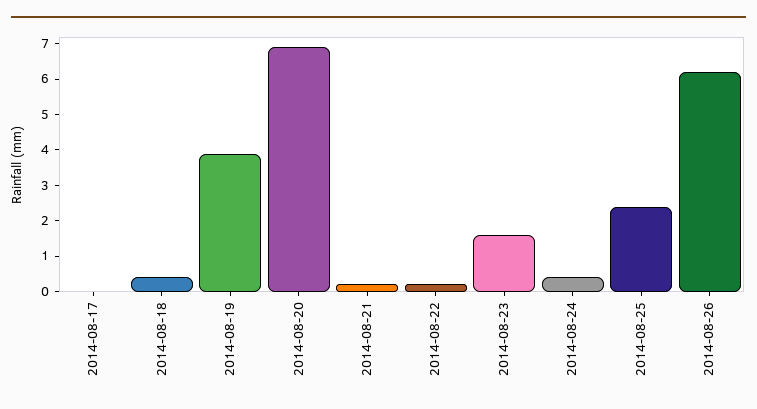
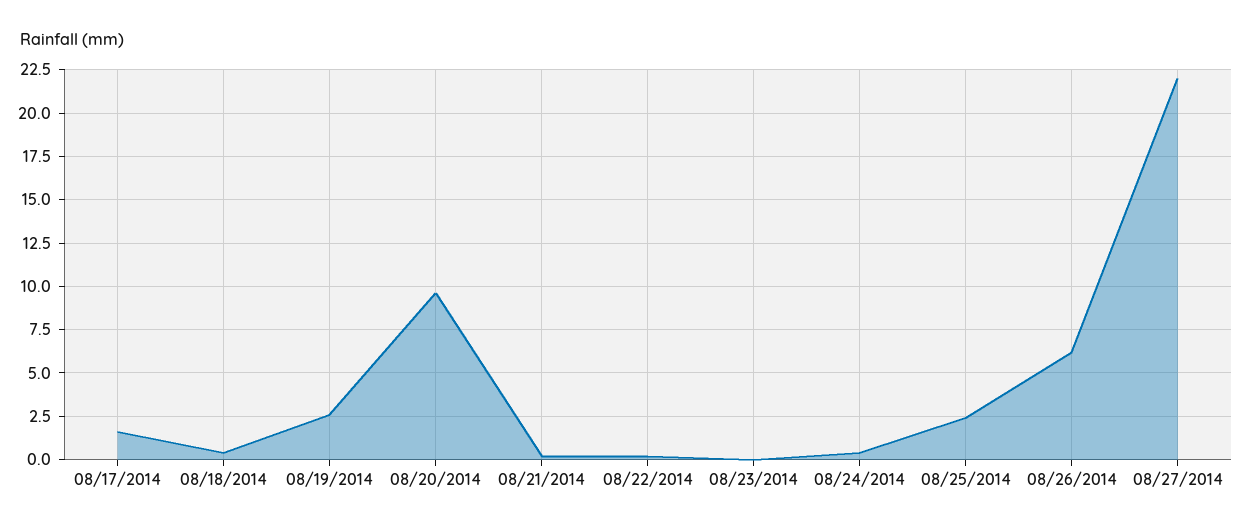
2014-08-17: 0 -> 1.5
2014-08-19: 4 -> 2.5
2014-08-20: 7 -> 9.5
2014-08-23: 1.5 -> 0
08/27/2014: none -> 22

